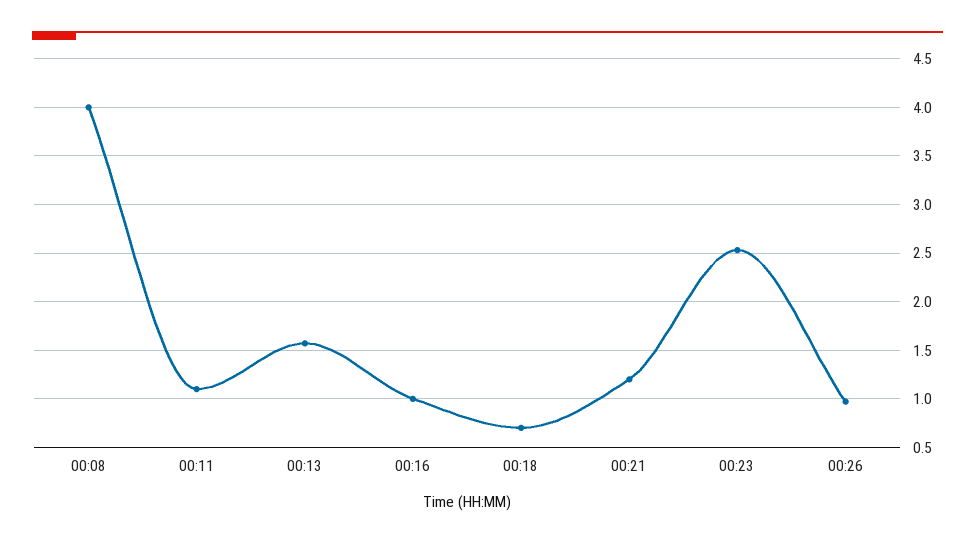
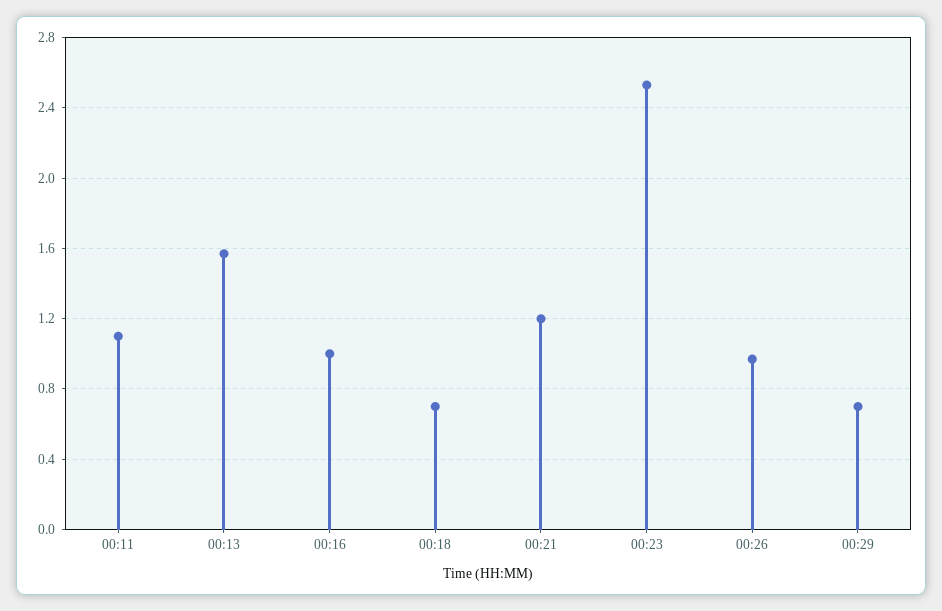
00:08: 4 -> none
00:29: none -> 0.7

